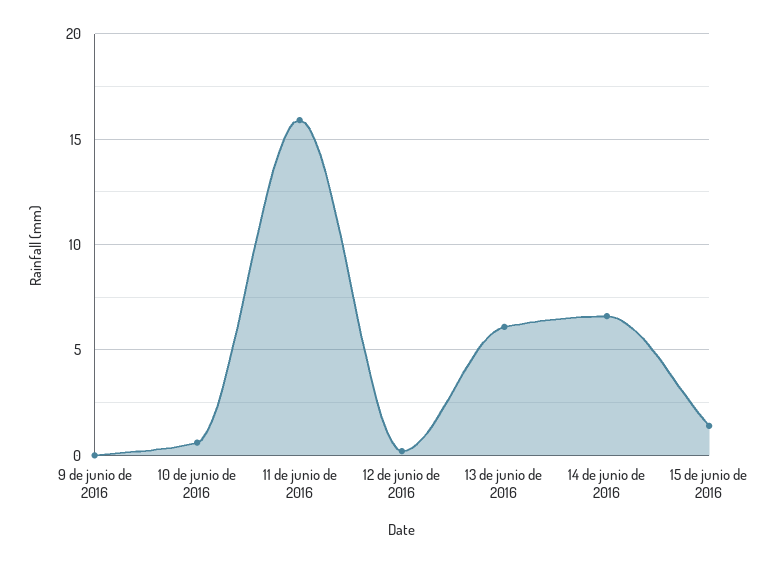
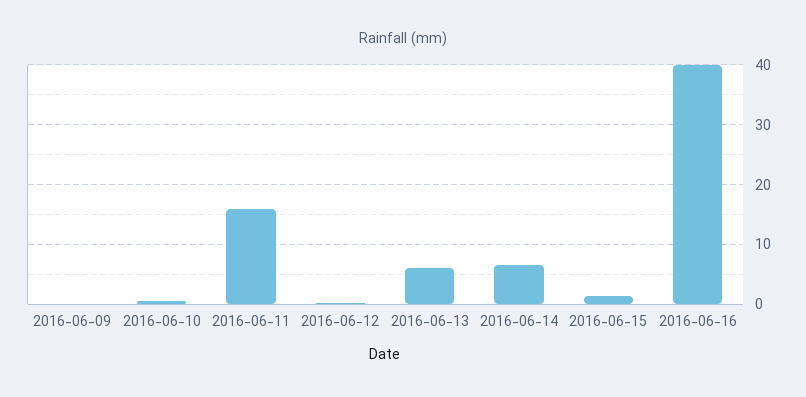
2016-06-16: none -> 40

